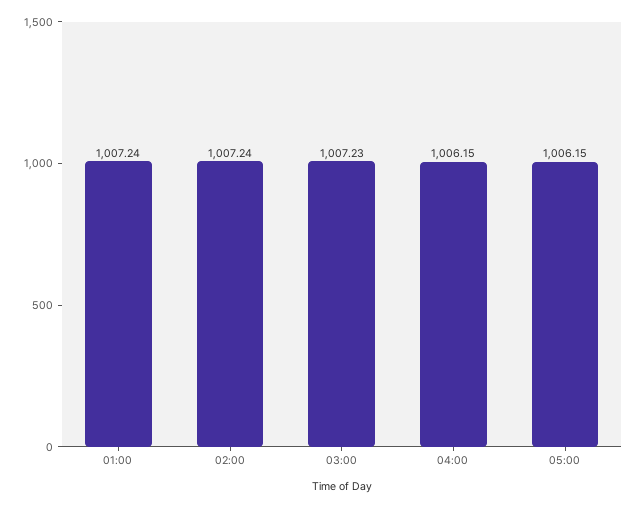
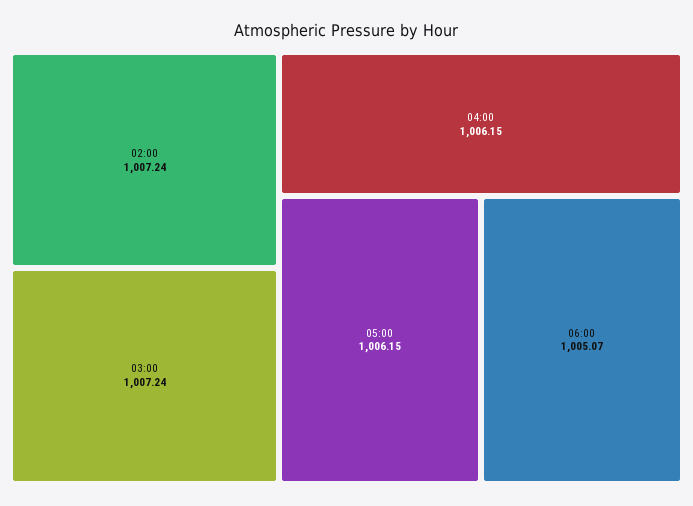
01:00: 1007.24 -> none
03:00: 1007.23 -> 1007.24
06:00: none -> 1005.07

